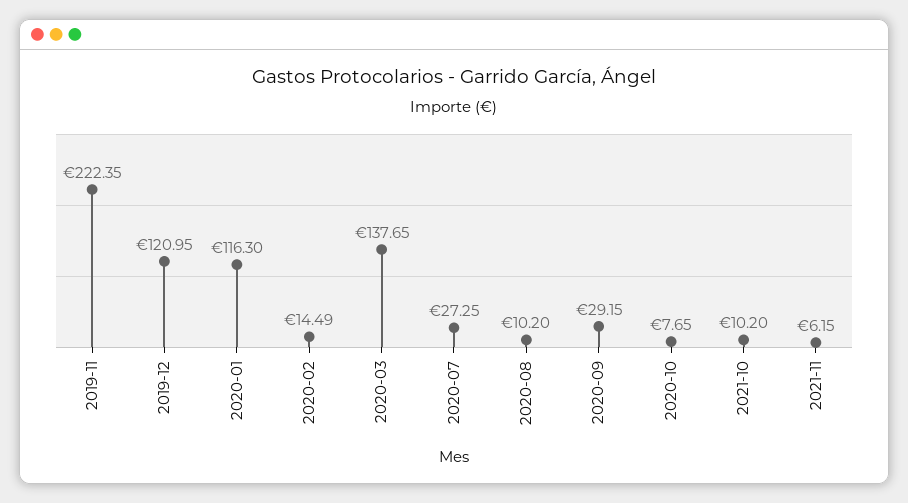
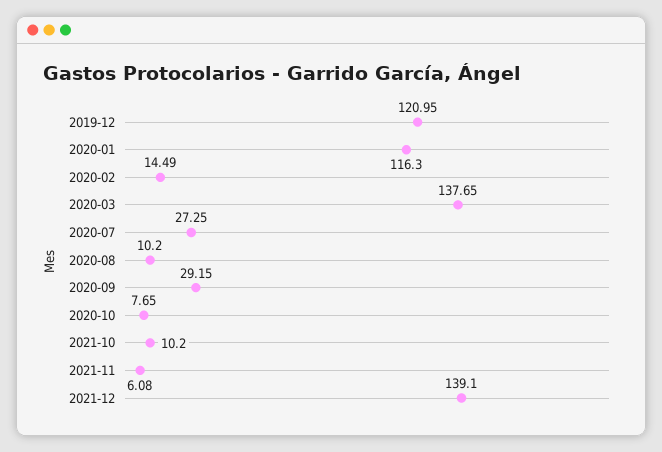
2019-11: 222.35 -> none
2021-11: 6.15 -> 6.08
2021-12: none -> 139.1

